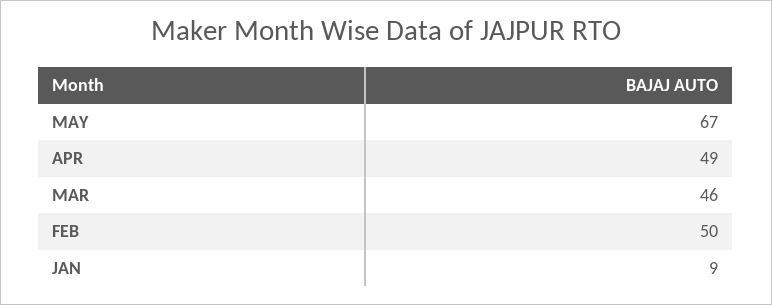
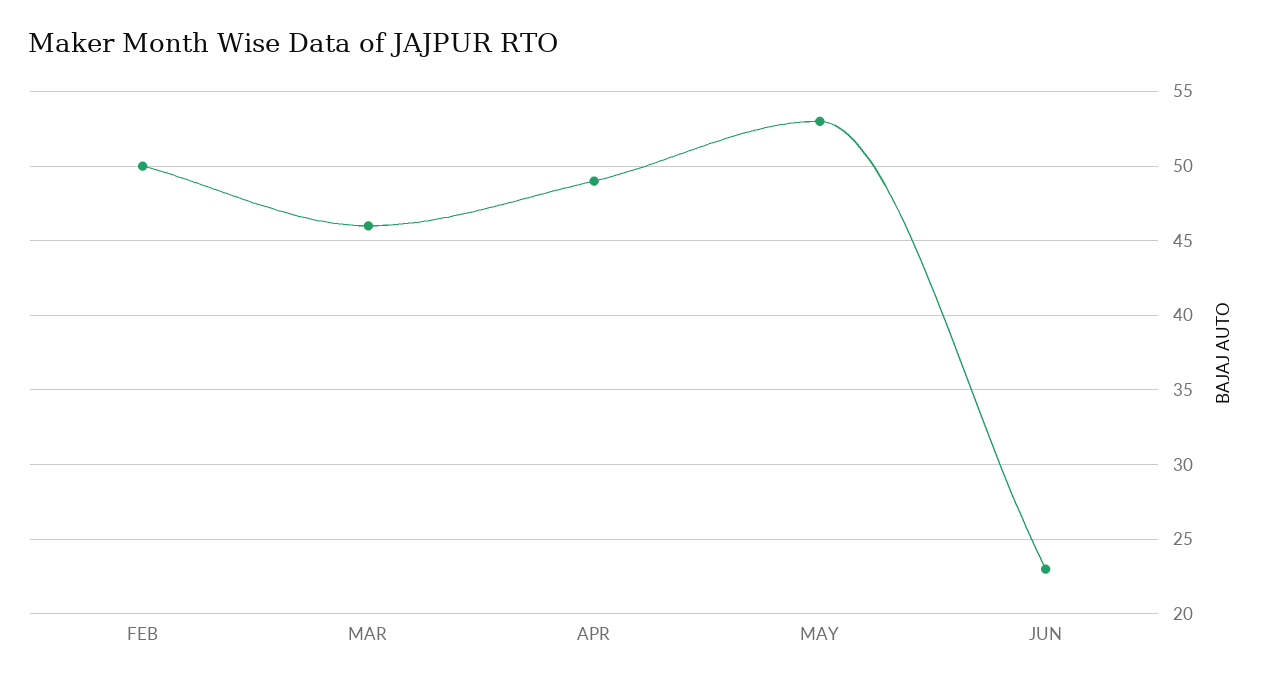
MAY: 67 -> 53
JAN: 9 -> none
JUN: none -> 23

